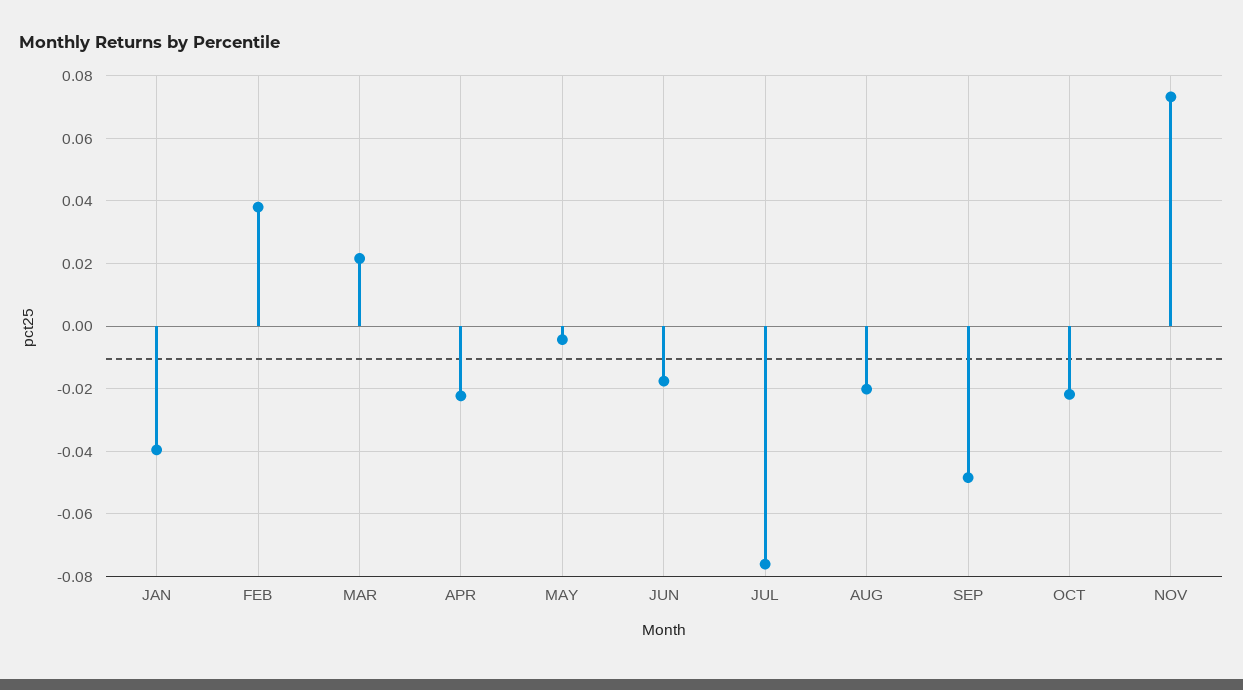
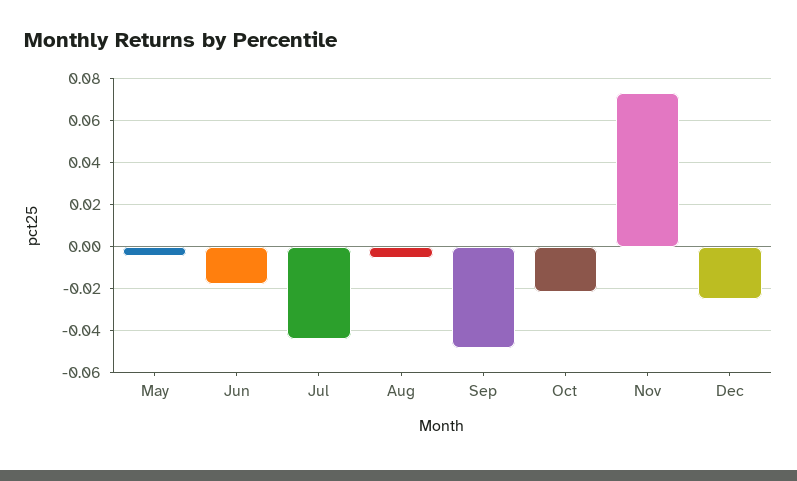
JAN: -0.04 -> none
FEB: 0.038 -> none
MAR: 0.022 -> none
APR: -0.022 -> none
JUL: -0.076 -> -0.045
AUG: -0.02 -> -0.005
Dec: none -> -0.025

